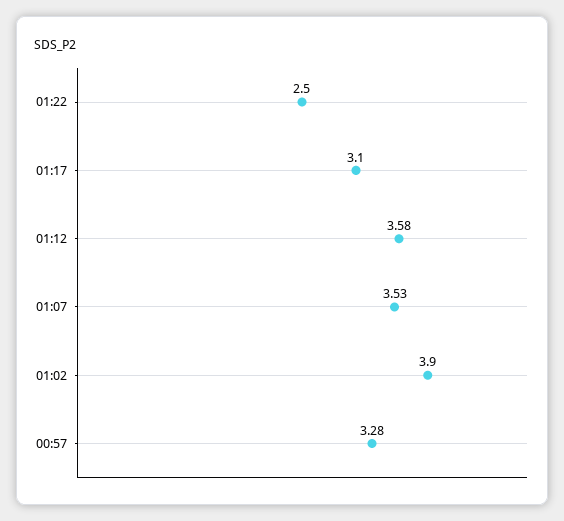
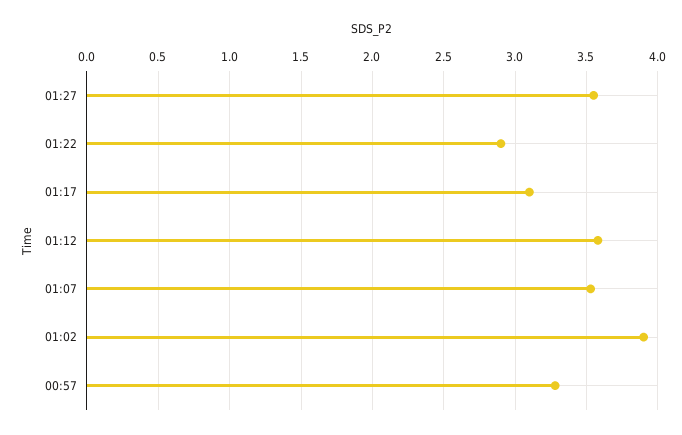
01:22: 2.5 -> 2.9
01:27: none -> 3.55

